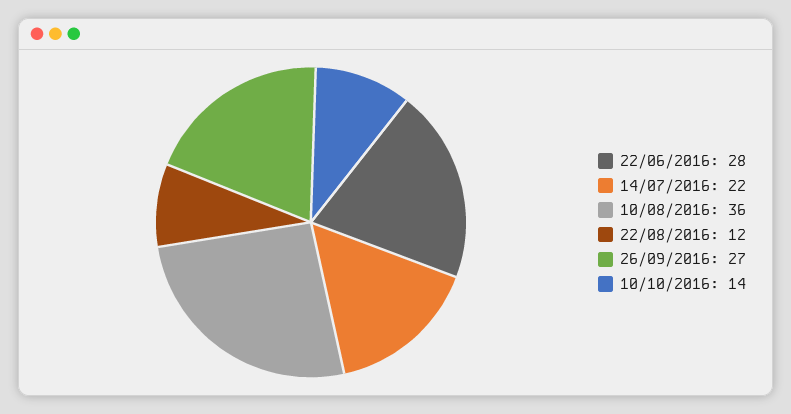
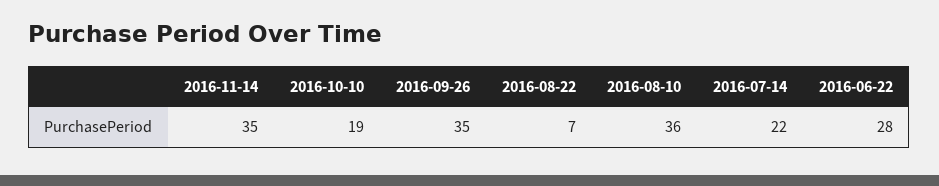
22/08/2016: 12 -> 7
26/09/2016: 27 -> 35
10/10/2016: 14 -> 19
2016-11-14: none -> 35

